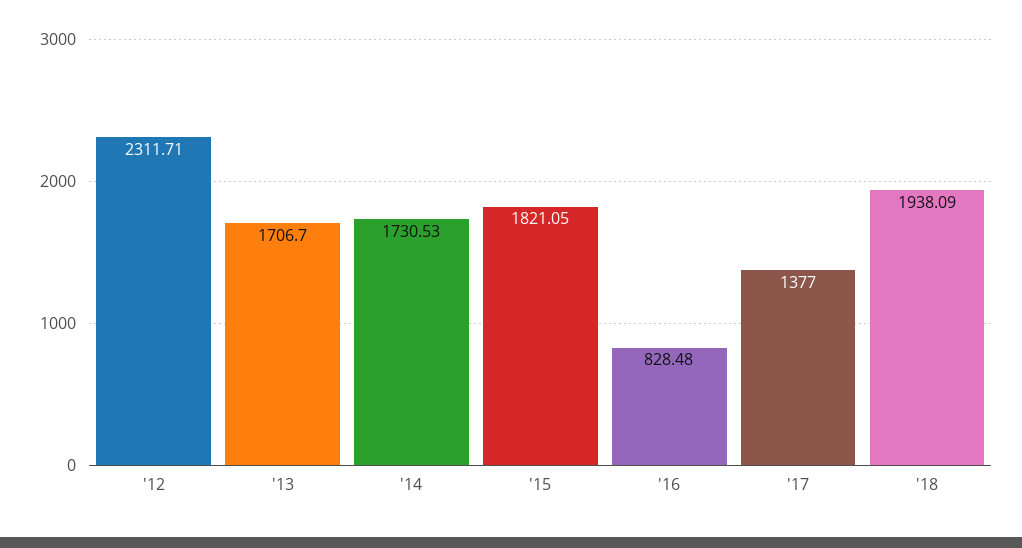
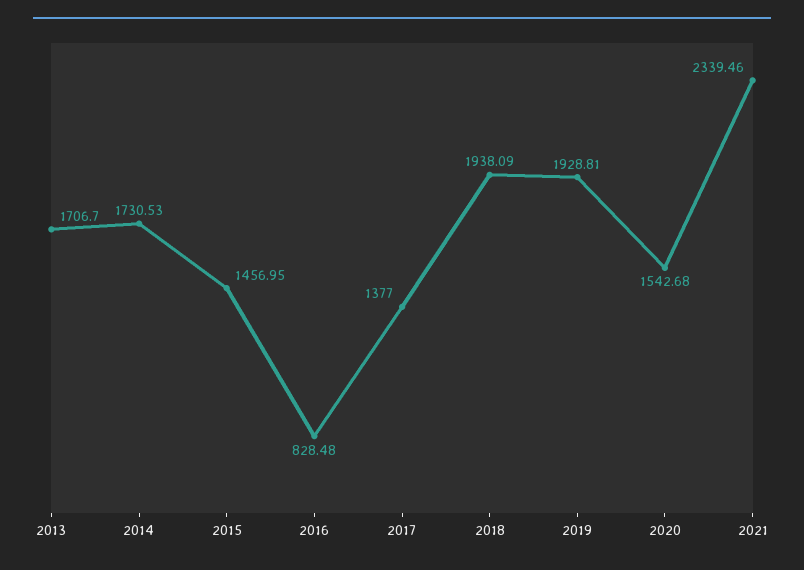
'12: 2311.71 -> none
'15: 1821.05 -> 1456.95
2019: none -> 1928.81
2020: none -> 1542.68
2021: none -> 2339.46

